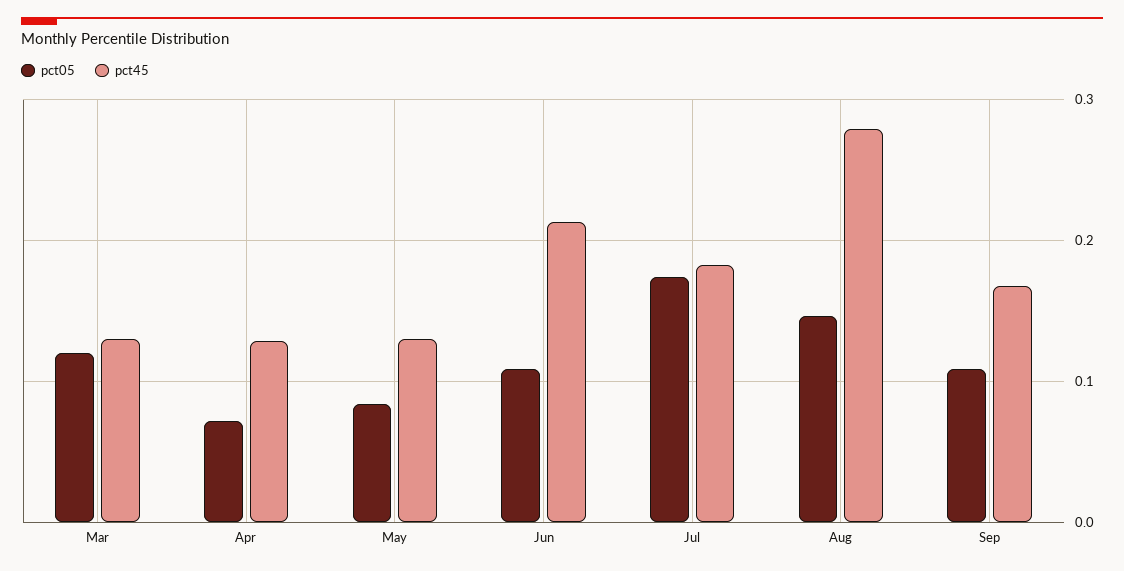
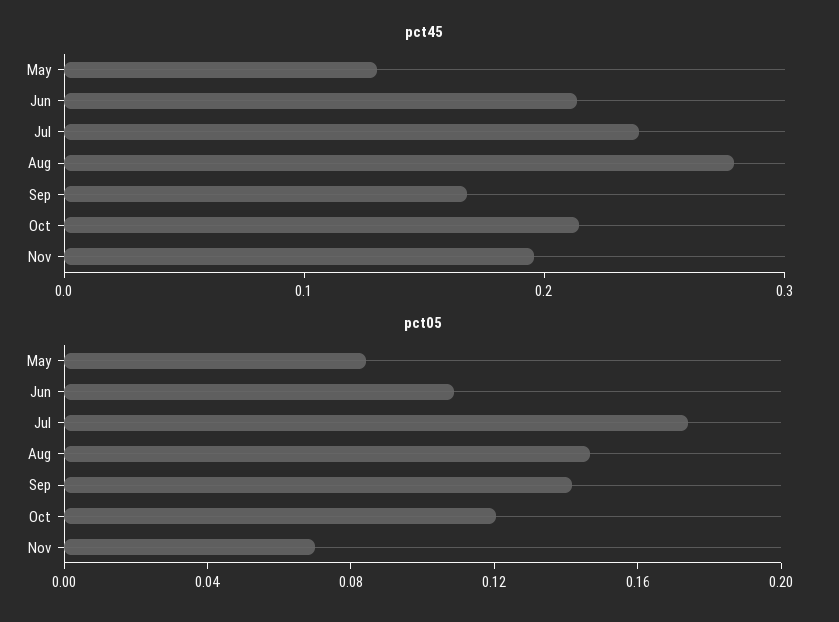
pct05, Mar: 0.12 -> none
pct45, Mar: 0.13 -> none
pct05, Apr: 0.07 -> none
pct45, Apr: 0.13 -> none
pct45, Jul: 0.18 -> 0.24
pct05, Sep: 0.11 -> 0.14
pct45, Oct: none -> 0.22
pct45, Nov: none -> 0.2
pct05, Oct: none -> 0.12
pct05, Nov: none -> 0.07

